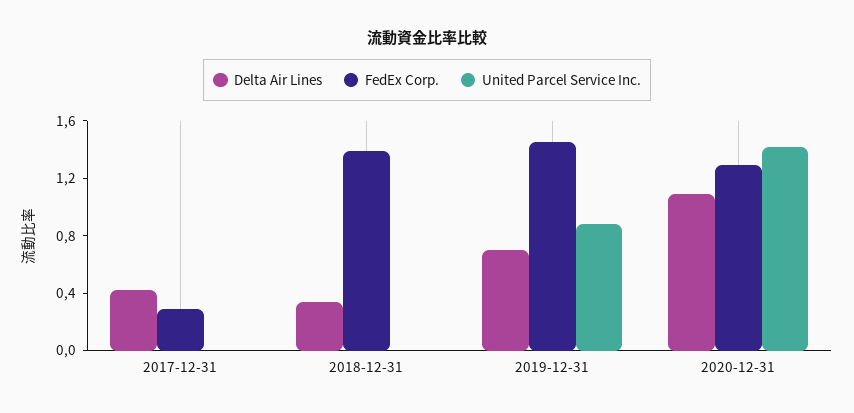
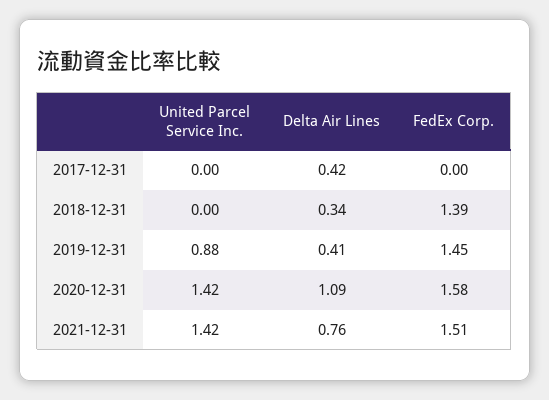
FedEx Corp., 2017-12-31: 0.3 -> 0
Delta Air Lines, 2019-12-31: 0.7 -> 0.41
FedEx Corp., 2020-12-31: 1.3 -> 1.58
United Parcel Service Inc., 2021-12-31: none -> 1.42
Delta Air Lines, 2021-12-31: none -> 0.76
FedEx Corp., 2021-12-31: none -> 1.51

